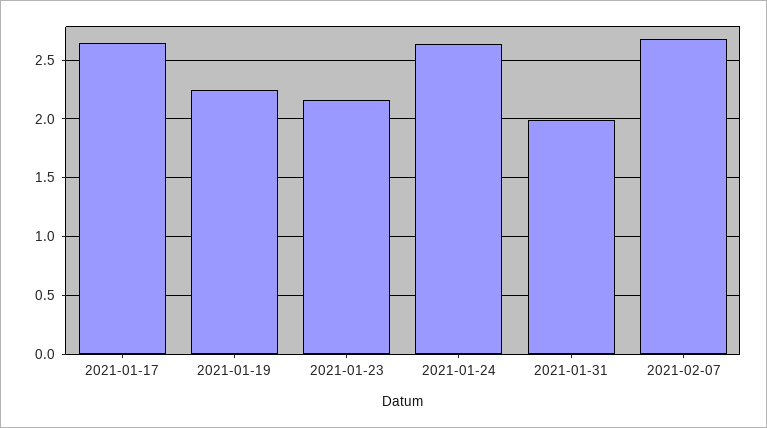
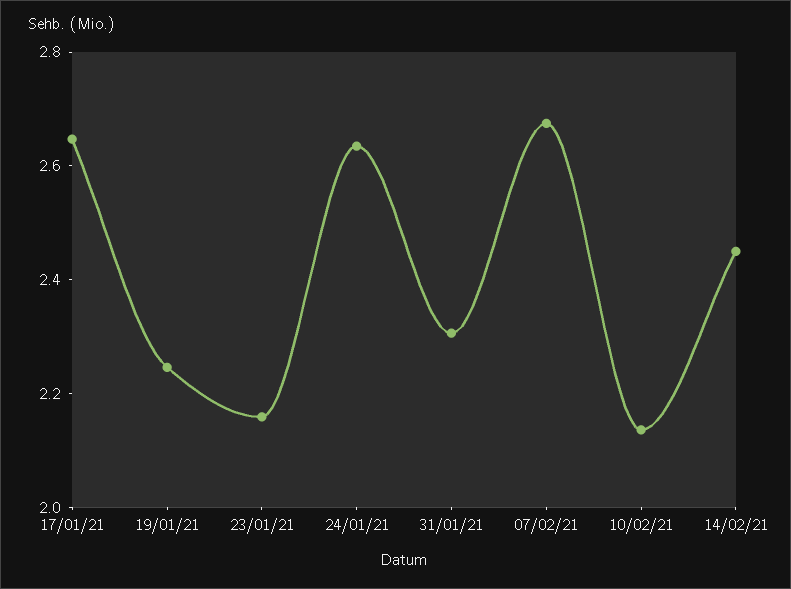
2021-01-31: 2 -> 2.3
10/02/21: none -> 2.15
14/02/21: none -> 2.45

